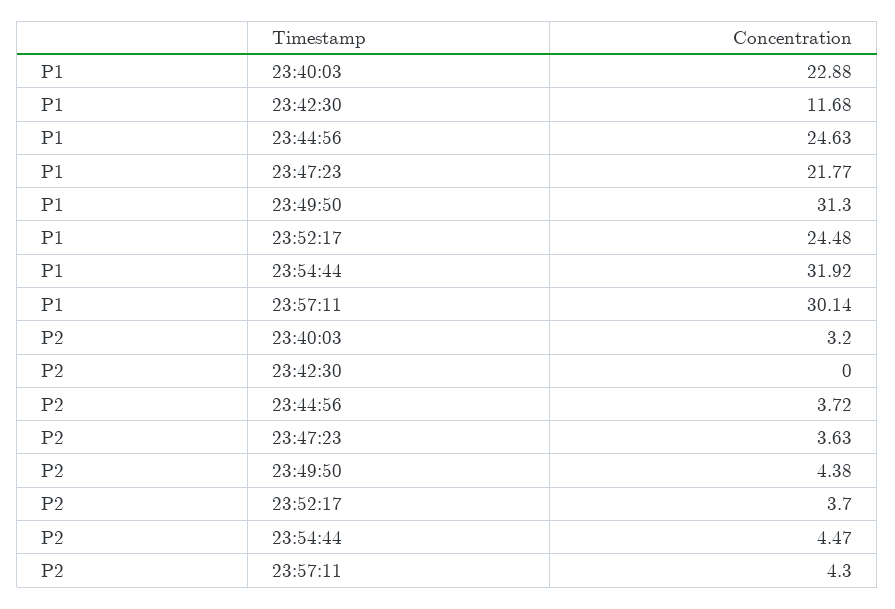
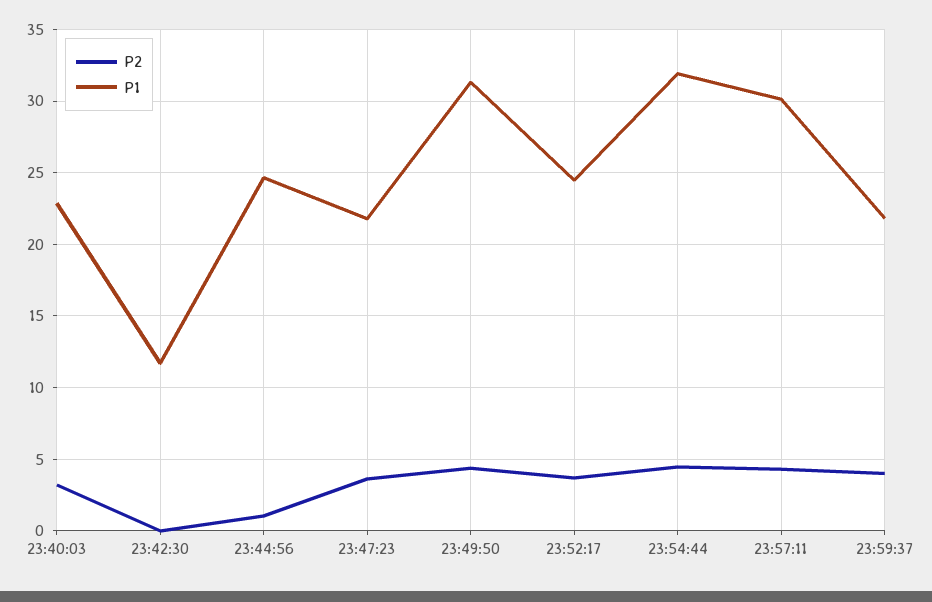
P2, 23:44:56: 3.72 -> 1
P2, 23:59:37: none -> 4
P1, 23:59:37: none -> 22

